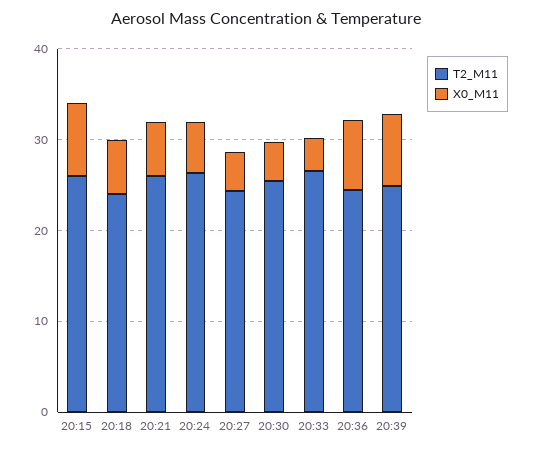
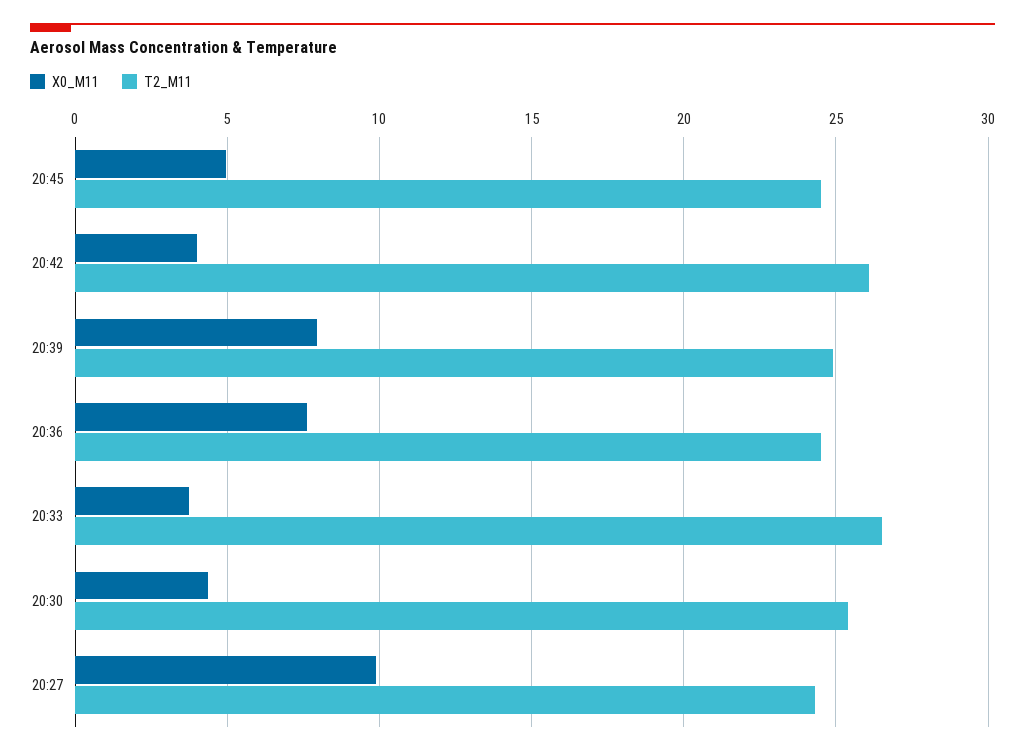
T2_M11, 20:15: 26 -> none
X0_M11, 20:15: 8 -> none
T2_M11, 20:18: 24 -> none
X0_M11, 20:18: 6 -> none
T2_M11, 20:21: 26 -> none
X0_M11, 20:21: 6 -> none
T2_M11, 20:24: 26 -> none
X0_M11, 20:24: 6 -> none
X0_M11, 20:27: 4 -> 10
X0_M11, 20:45: none -> 5
T2_M11, 20:45: none -> 24.5
X0_M11, 20:42: none -> 4
T2_M11, 20:42: none -> 26

